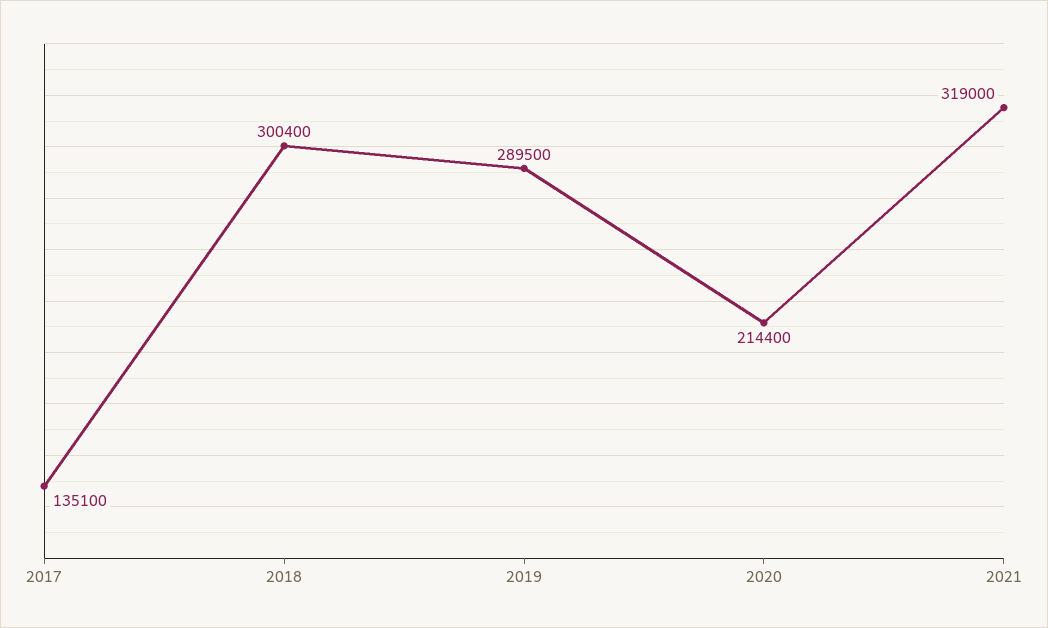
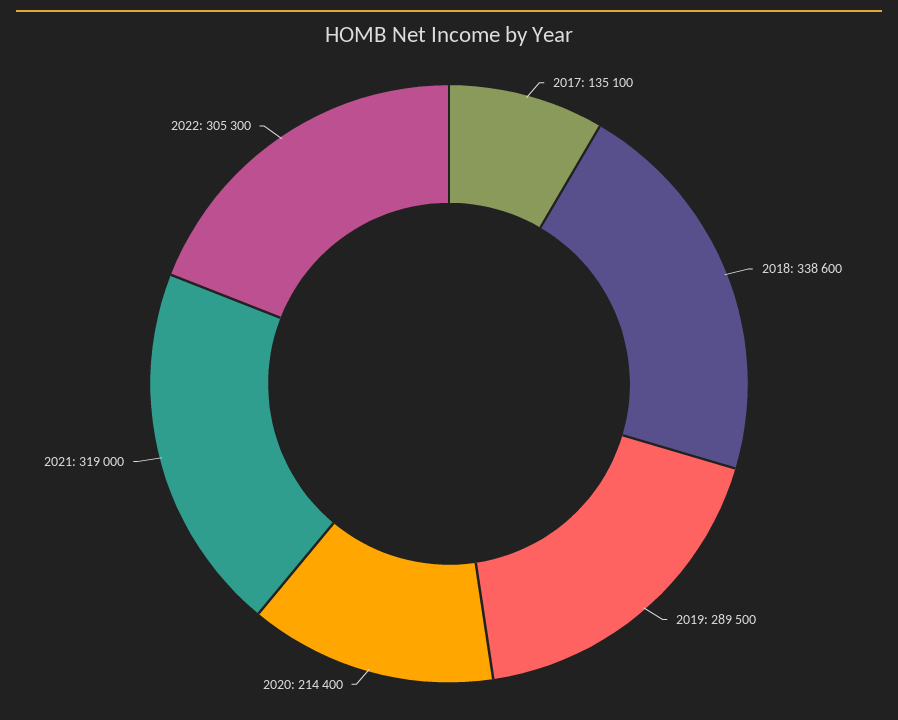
2018: 300400 -> 338600
2022: none -> 305300

